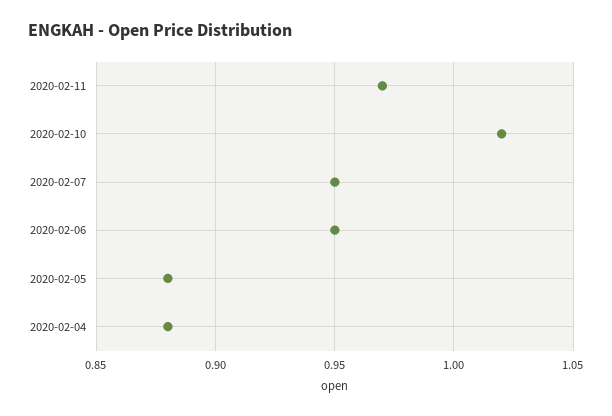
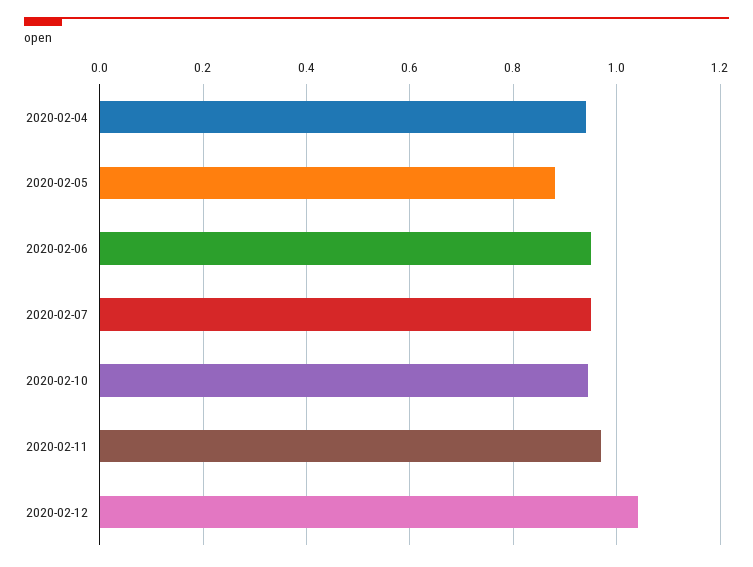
2020-02-10: 1.02 -> 0.94
2020-02-04: 0.88 -> 0.94
2020-02-12: none -> 1.04

